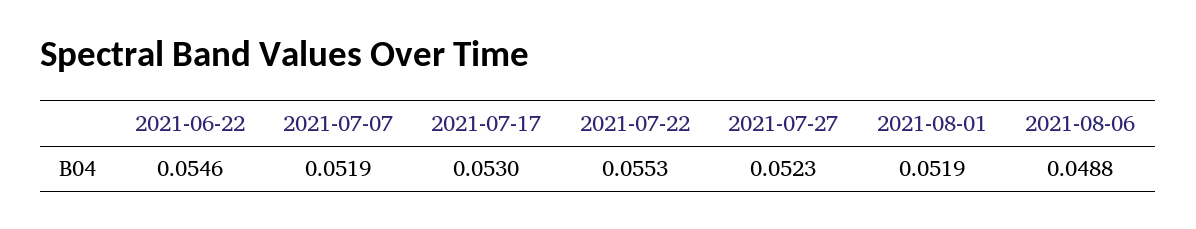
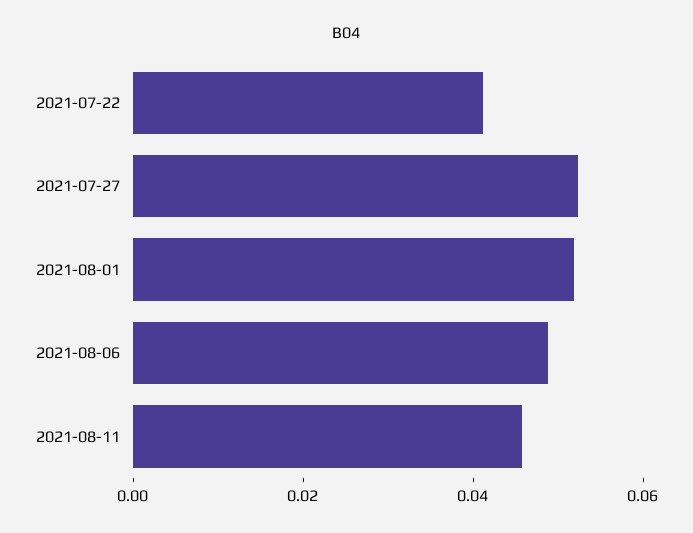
2021-06-22: 0.0546 -> none
2021-07-07: 0.0519 -> none
2021-07-17: 0.053 -> none
2021-07-22: 0.0553 -> 0.04
2021-08-11: none -> 0.045

